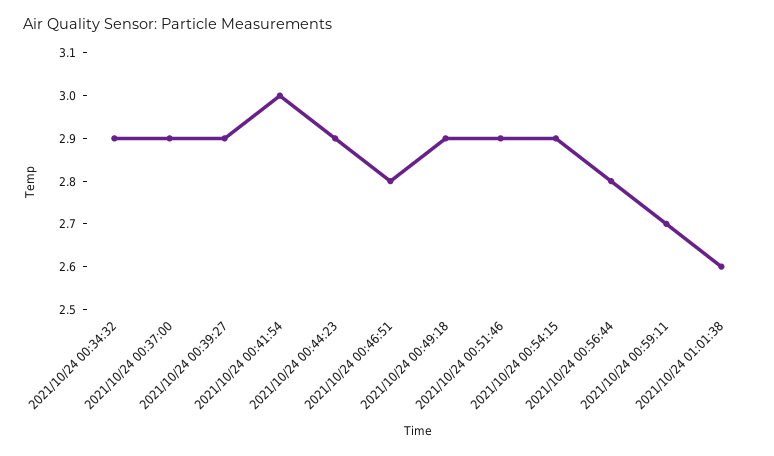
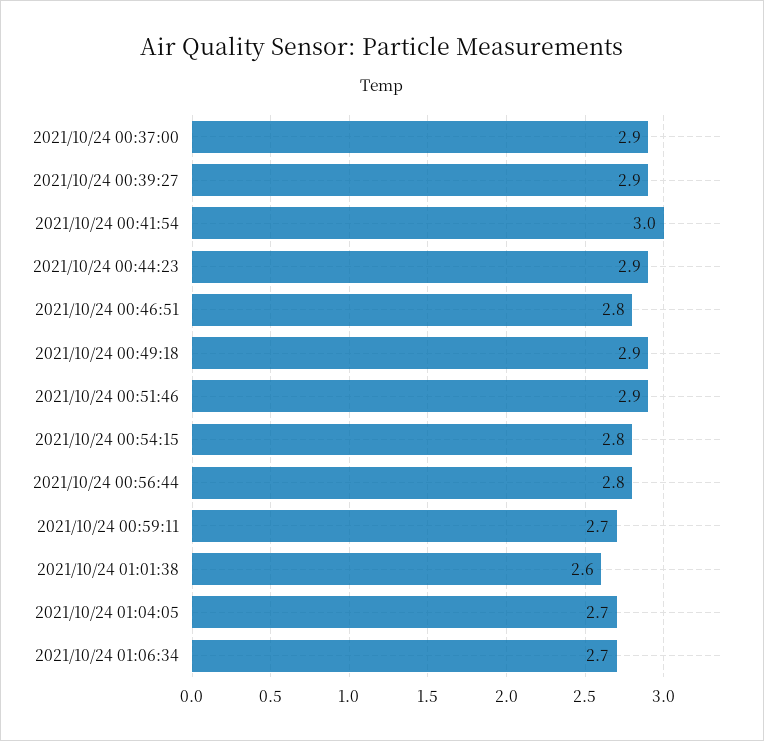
2021/10/24 00:34:32: 2.9 -> none
2021/10/24 00:54:15: 2.9 -> 2.8
2021/10/24 01:04:05: none -> 2.7
2021/10/24 01:06:34: none -> 2.7

